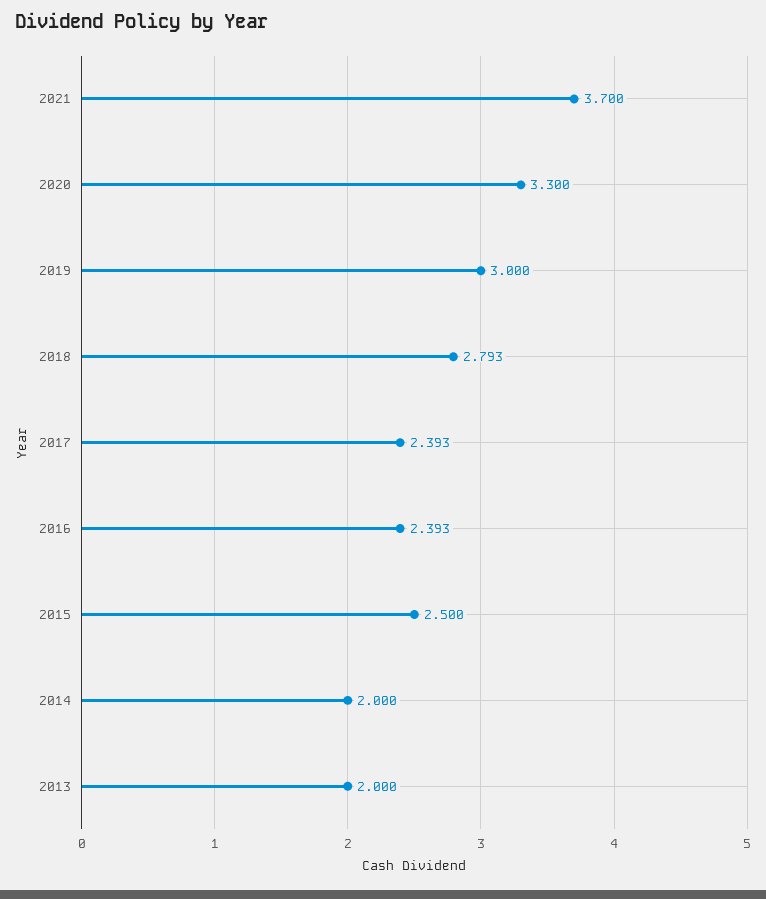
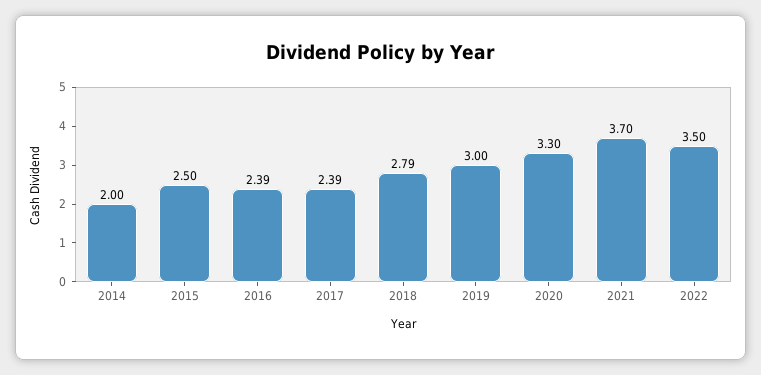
2013: 2 -> none
2022: none -> 3.5

